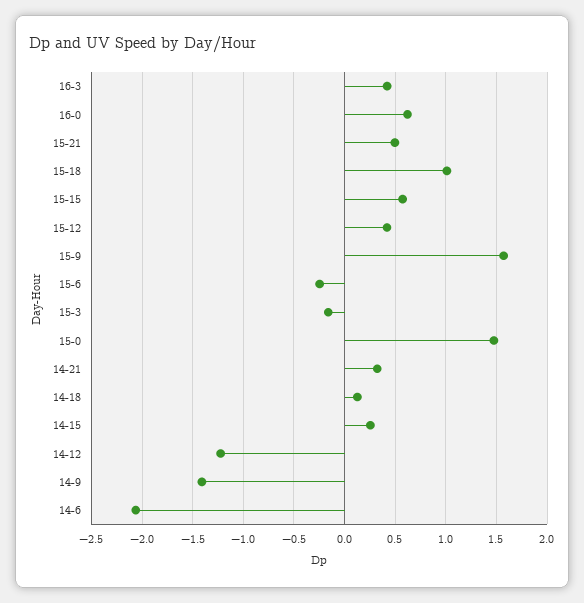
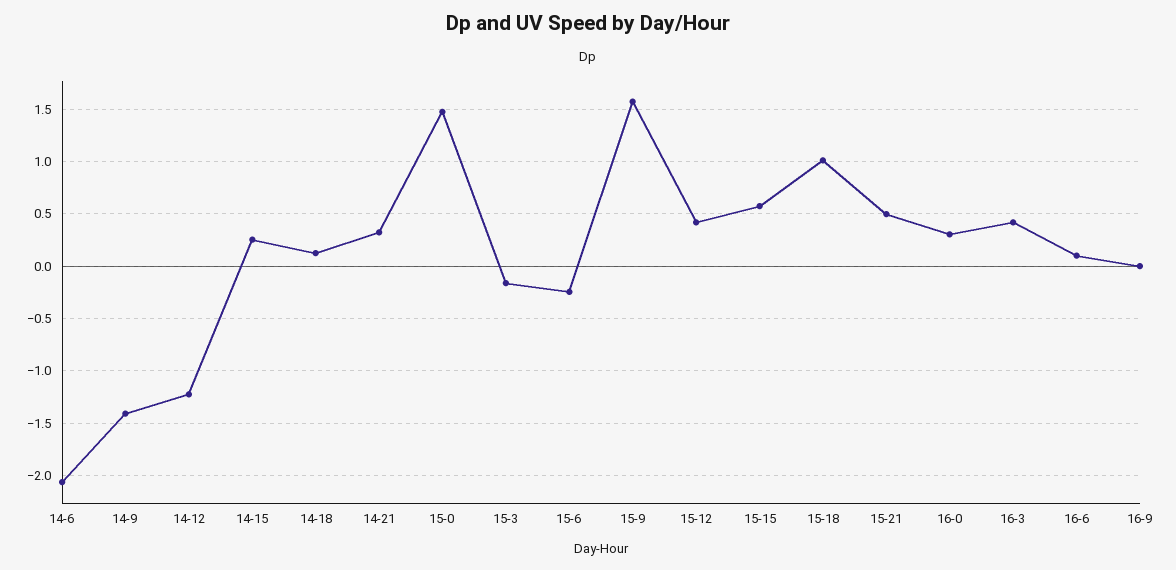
16-0: 0.6 -> 0.3
16-6: none -> 0.1
16-9: none -> 0

